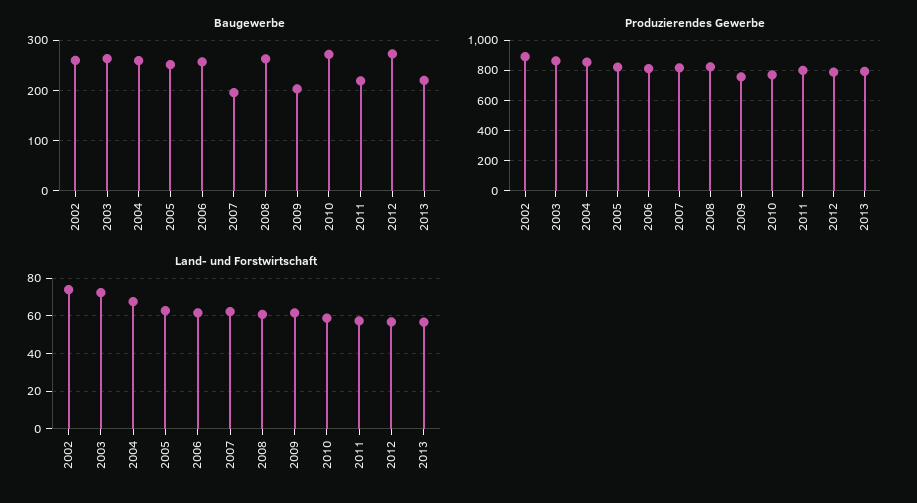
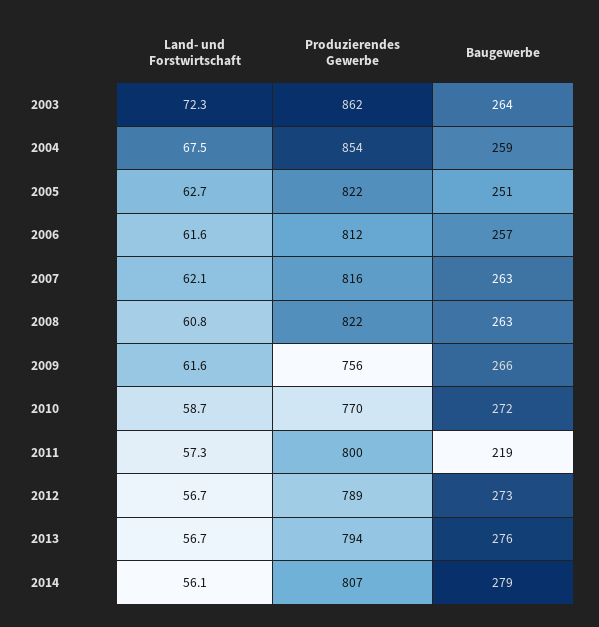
Baugewerbe, 2002: 260 -> none
Baugewerbe, 2007: 200 -> 263
Baugewerbe, 2009: 200 -> 266
Baugewerbe, 2013: 220 -> 276
Produzierendes Gewerbe, 2002: 900 -> none
Land- und Forstwirtschaft, 2002: 75 -> none
Land- und Forstwirtschaft, 2014: none -> 56.1
Produzierendes Gewerbe, 2014: none -> 807
Baugewerbe, 2014: none -> 279

